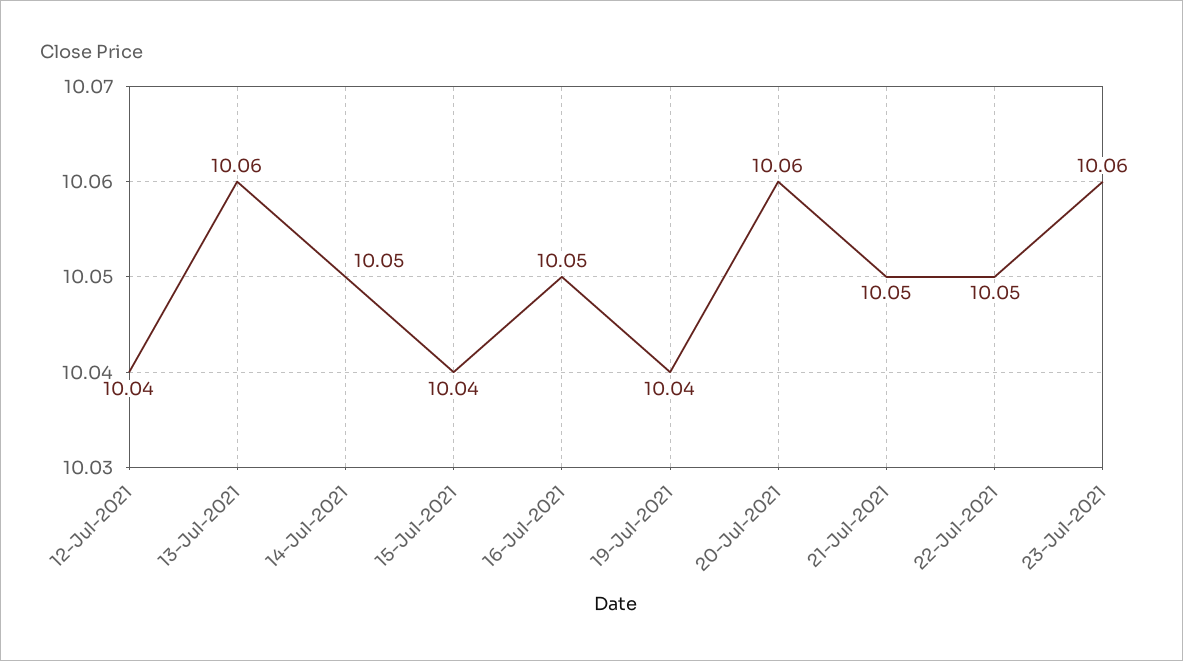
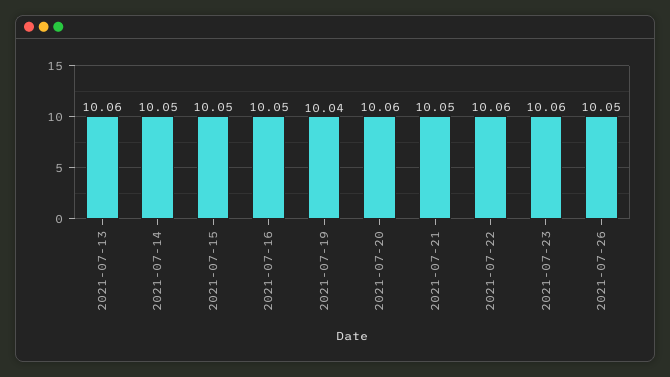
12-Jul-2021: 10.04 -> none
15-Jul-2021: 10.04 -> 10.05
22-Jul-2021: 10.05 -> 10.06
2021-07-26: none -> 10.05

